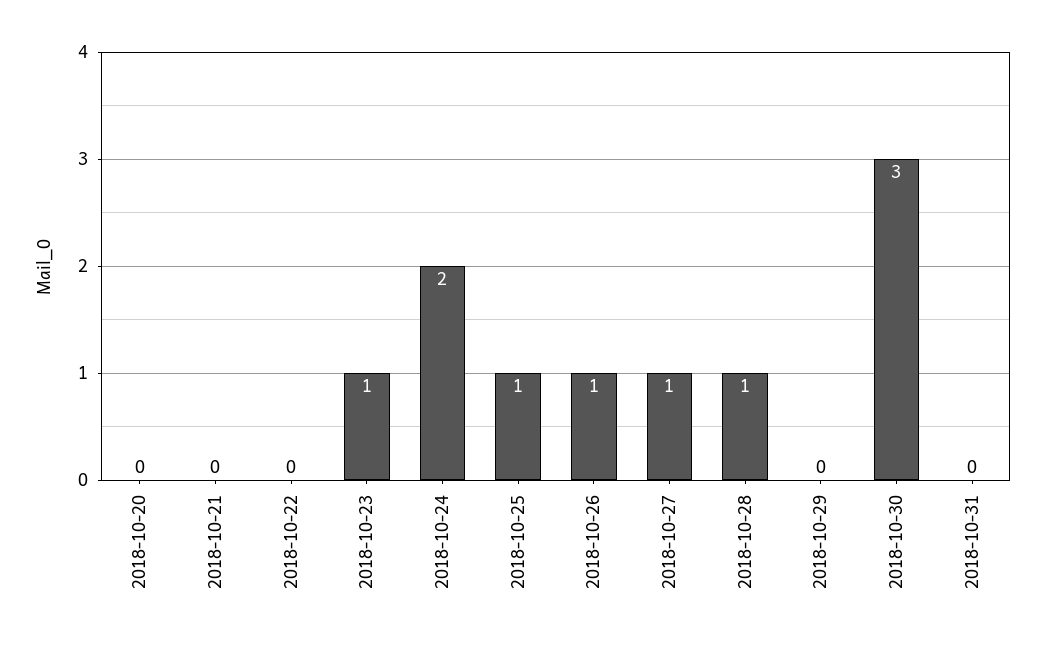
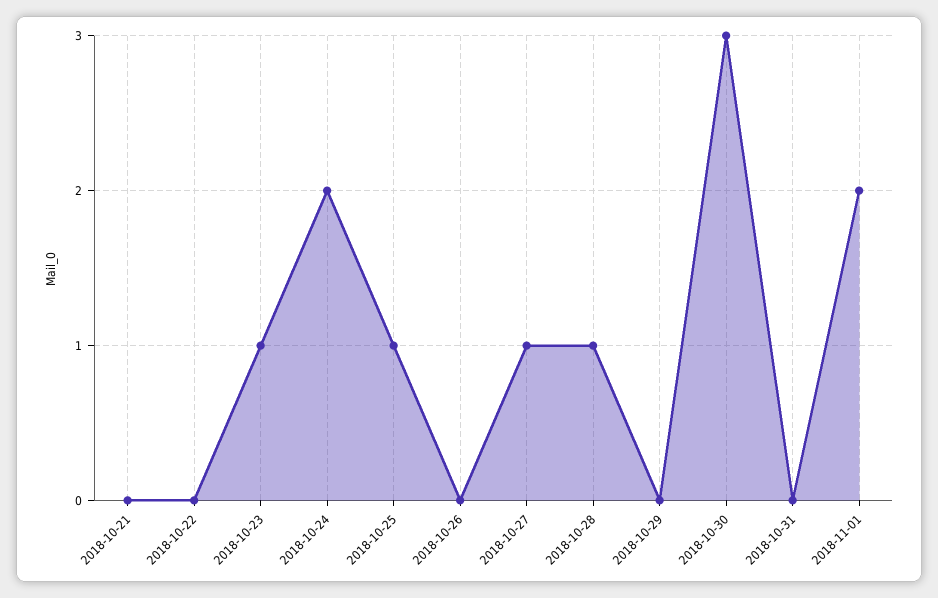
2018-10-20: 0 -> none
2018-10-26: 1 -> 0
2018-11-01: none -> 2

